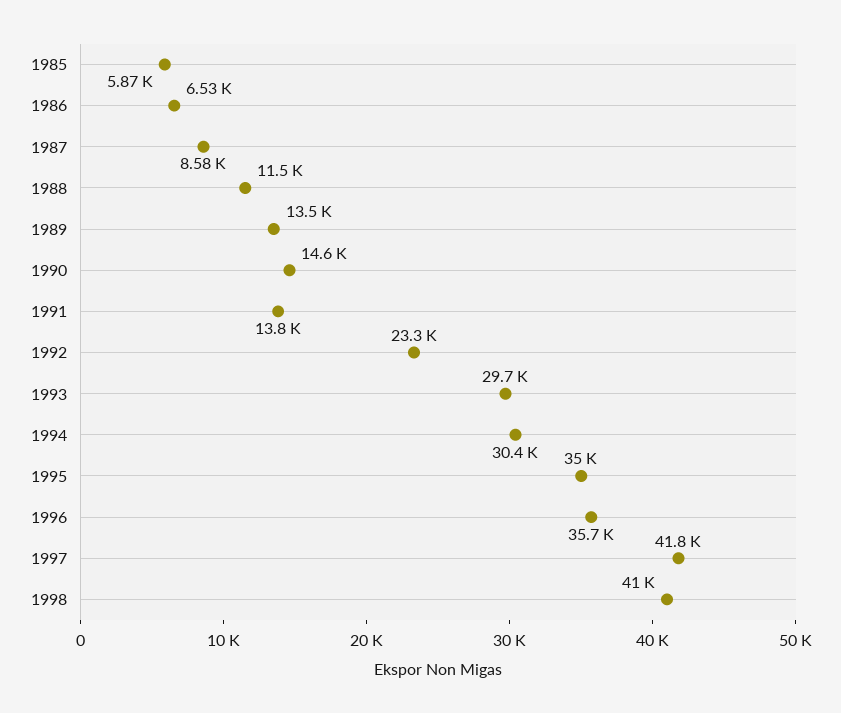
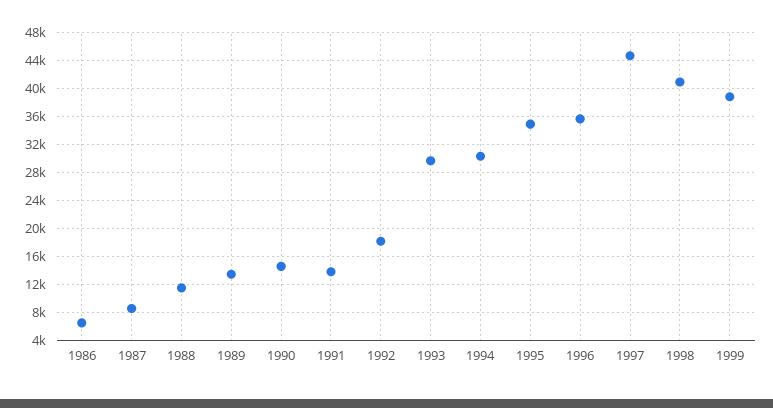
1985: 5870 -> none
1992: 23300 -> 18000
1997: 41800 -> 45000
1999: none -> 39000

